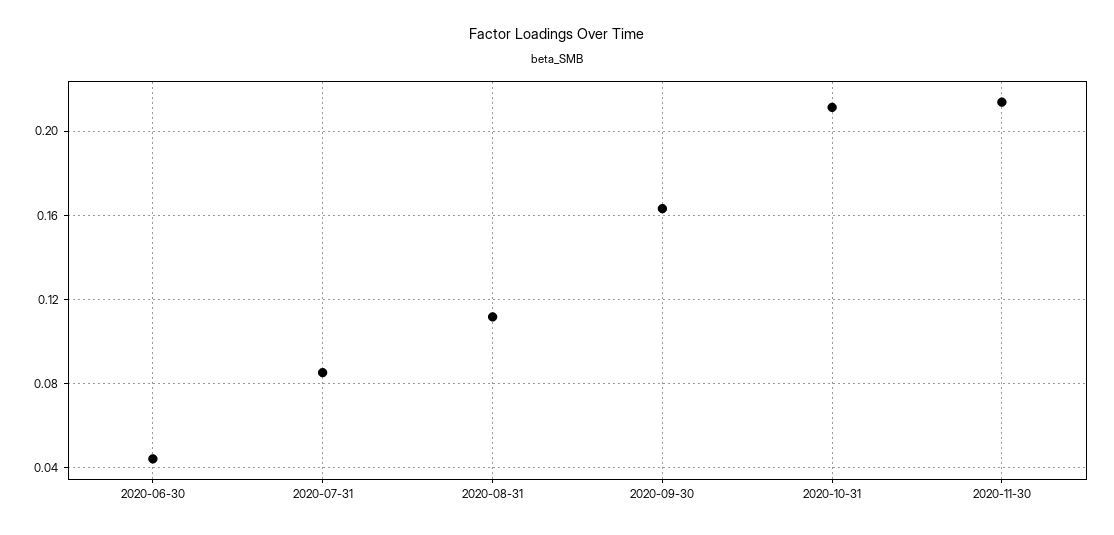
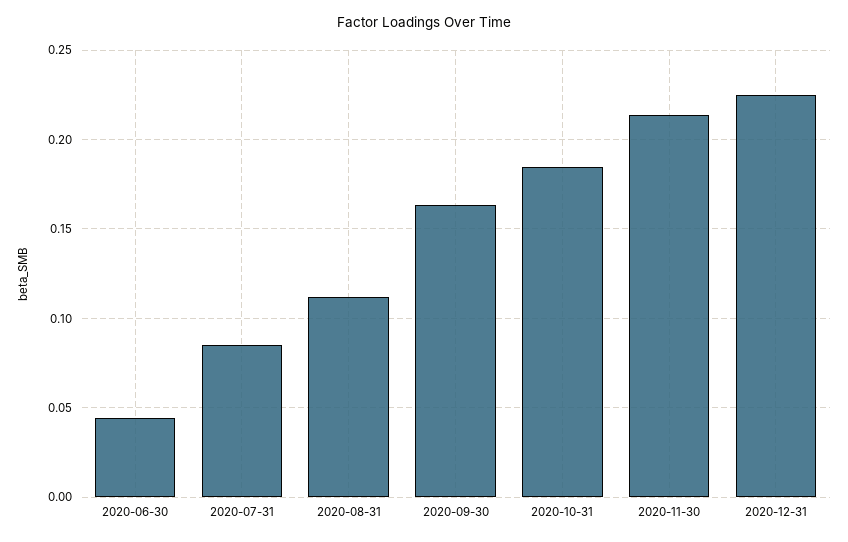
2020-10-31: 0.21 -> 0.185
2020-12-31: none -> 0.225

